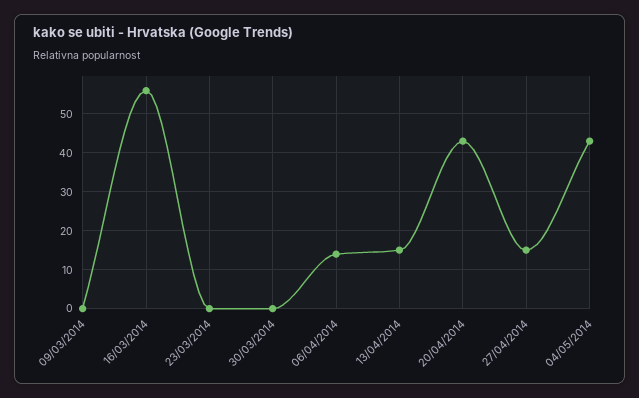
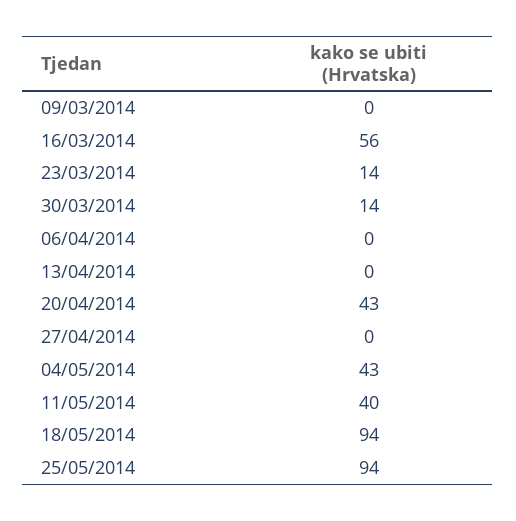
23/03/2014: 0 -> 14
30/03/2014: 0 -> 14
06/04/2014: 15 -> 0
13/04/2014: 15 -> 0
27/04/2014: 15 -> 0
11/05/2014: none -> 40
18/05/2014: none -> 94
25/05/2014: none -> 94

